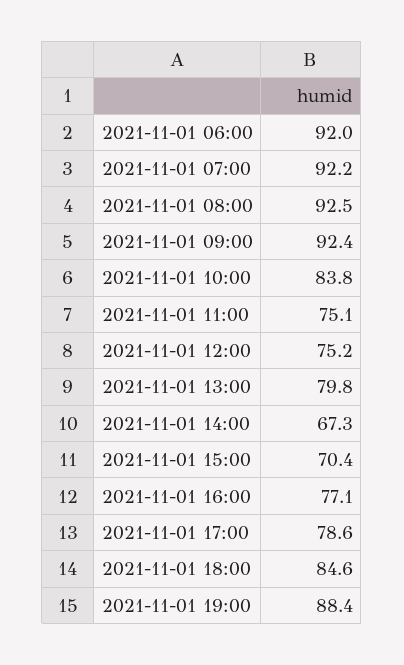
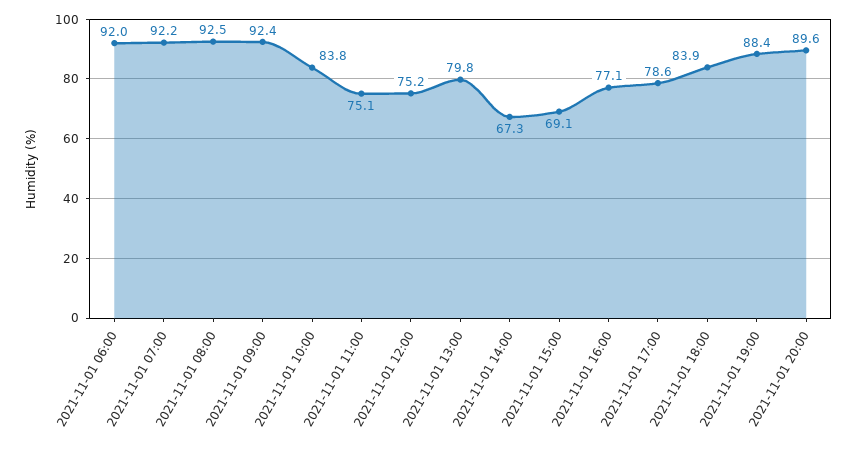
2021-11-01 15:00: 70.4 -> 69.1
2021-11-01 18:00: 84.6 -> 83.9
2021-11-01 20:00: none -> 89.6

